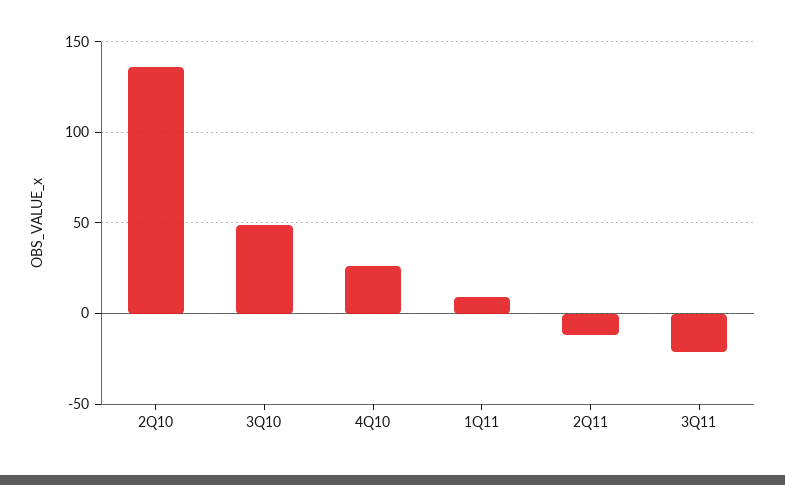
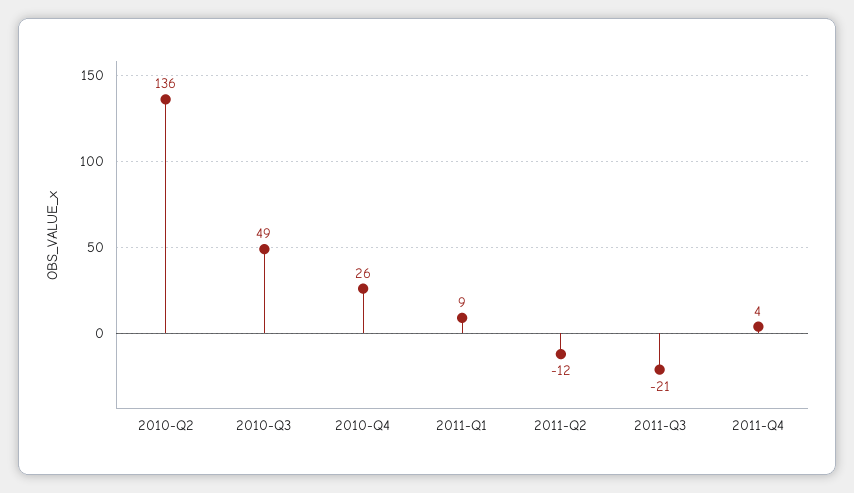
2011-Q4: none -> 4

